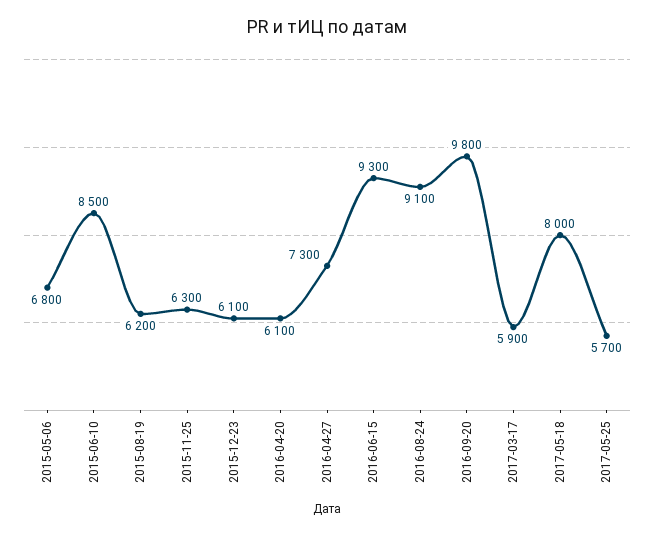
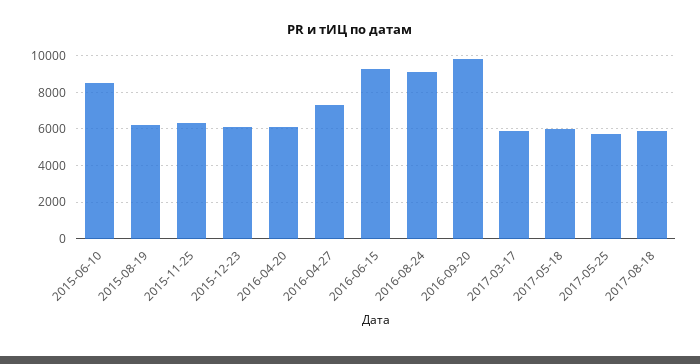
2015-05-06: 6800 -> none
2017-05-18: 8000 -> 6000
2017-08-18: none -> 6000

